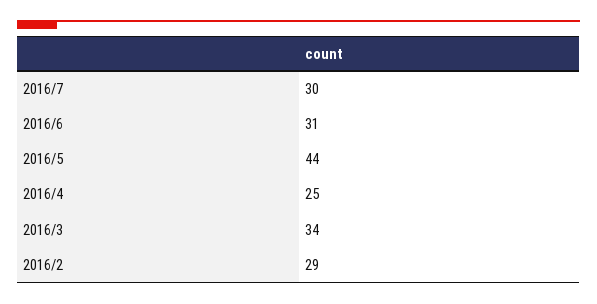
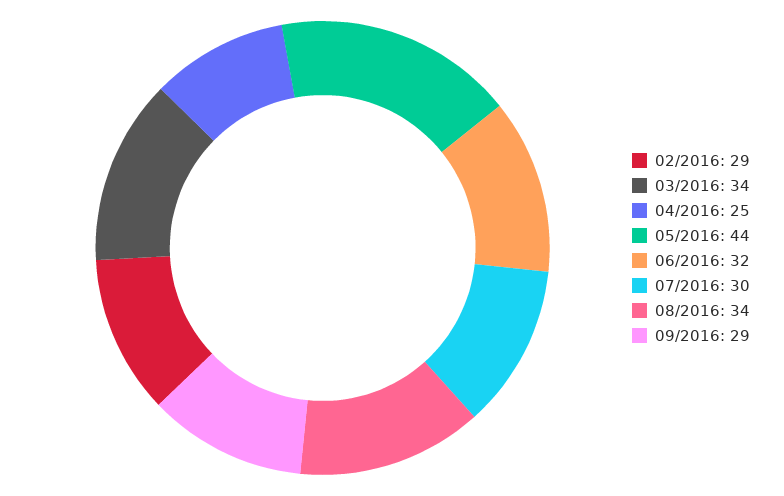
2016/6: 31 -> 32
08/2016: none -> 34
09/2016: none -> 29

